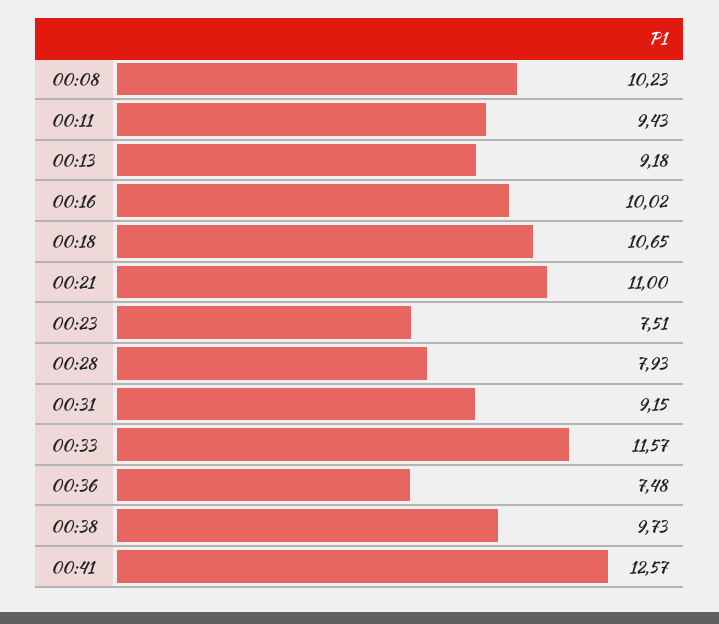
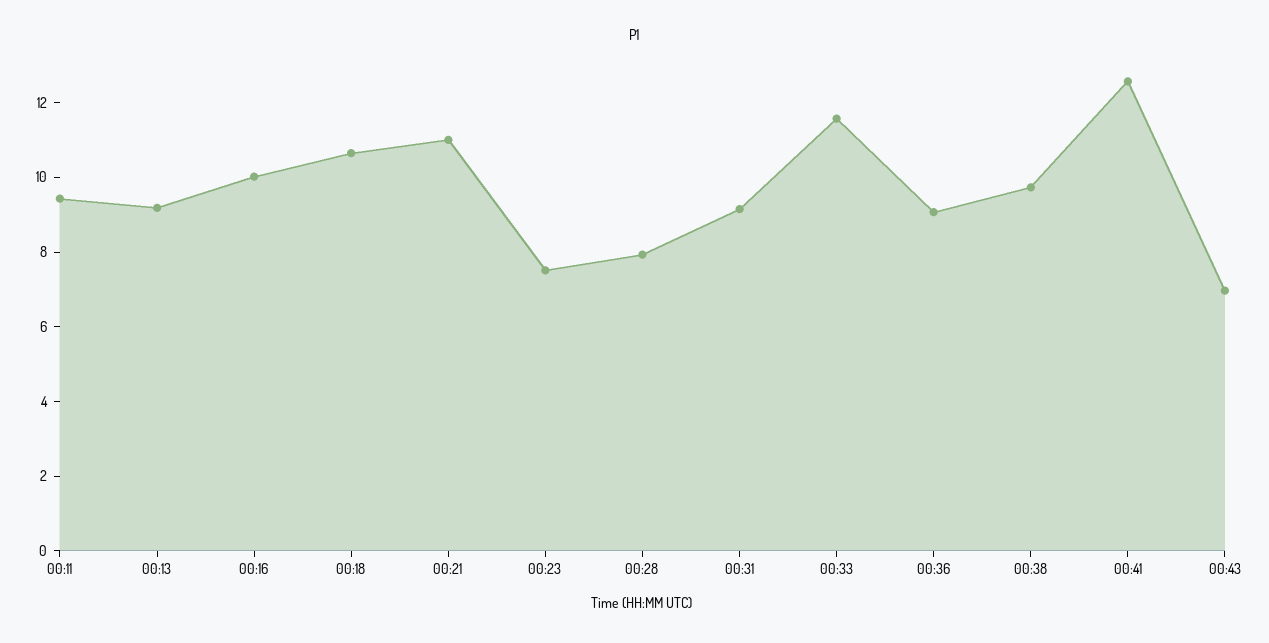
00:08: 10.23 -> none
00:36: 7.48 -> 9
00:43: none -> 7

